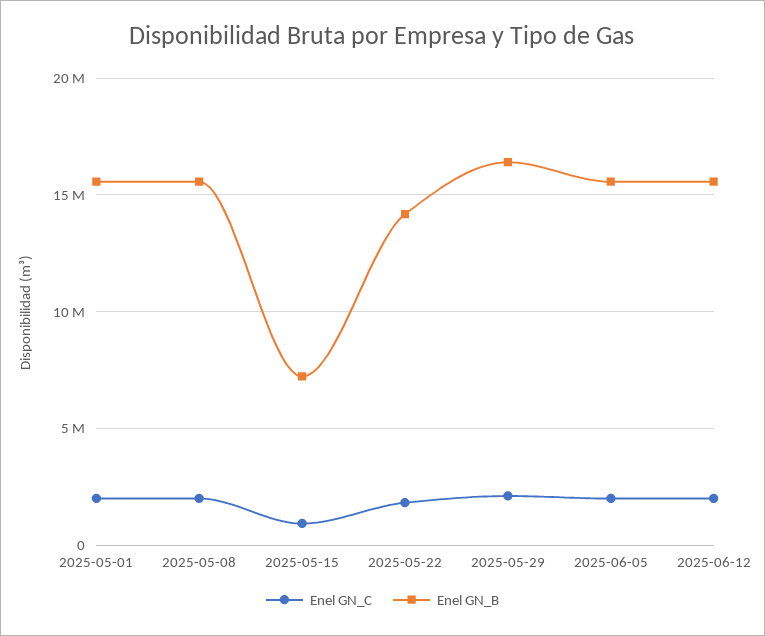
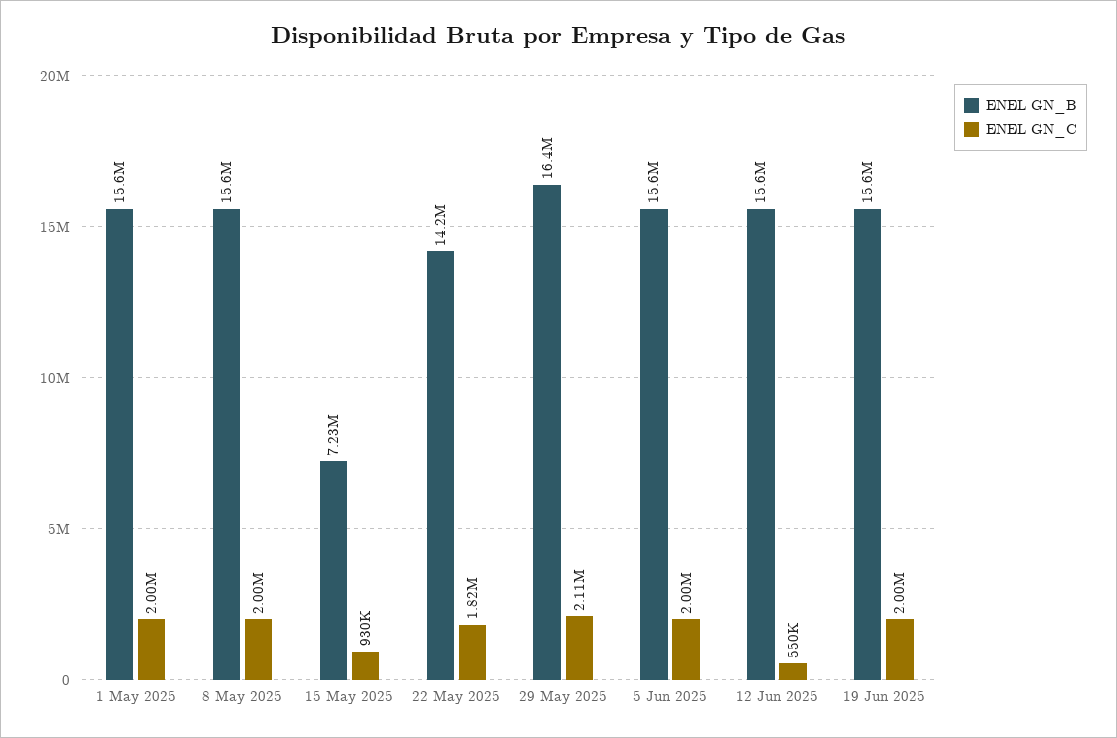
Enel GN_C, 2025-06-12: 2000000 -> 550000
Enel GN_B, 19 Jun 2025: none -> 15600000
Enel GN_C, 19 Jun 2025: none -> 2000000

